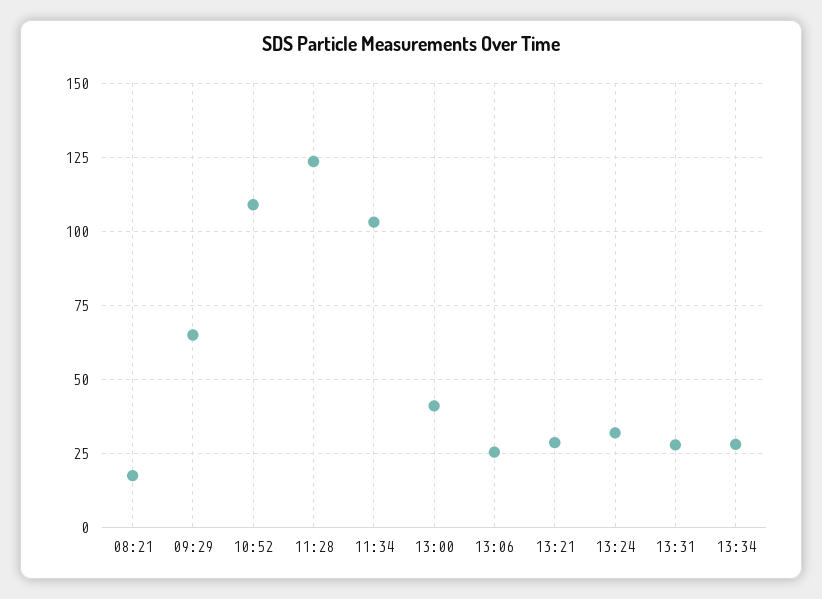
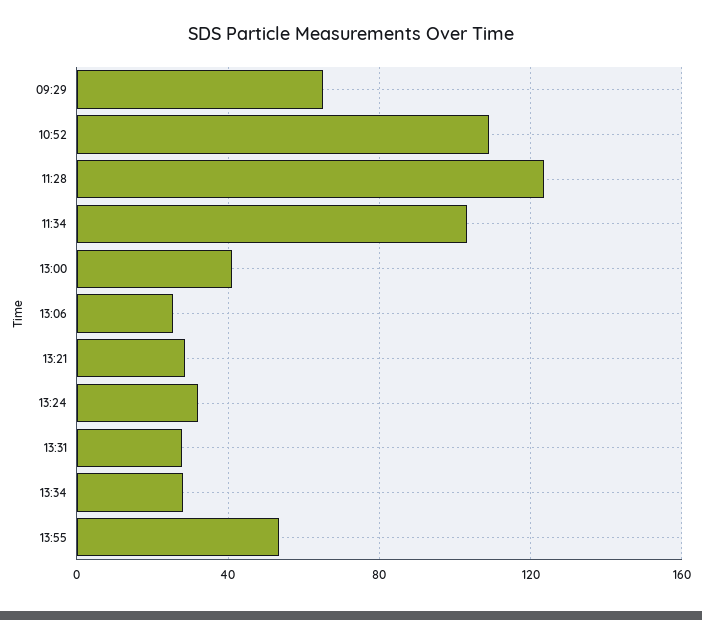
08:21: 17.5 -> none
13:55: none -> 55

